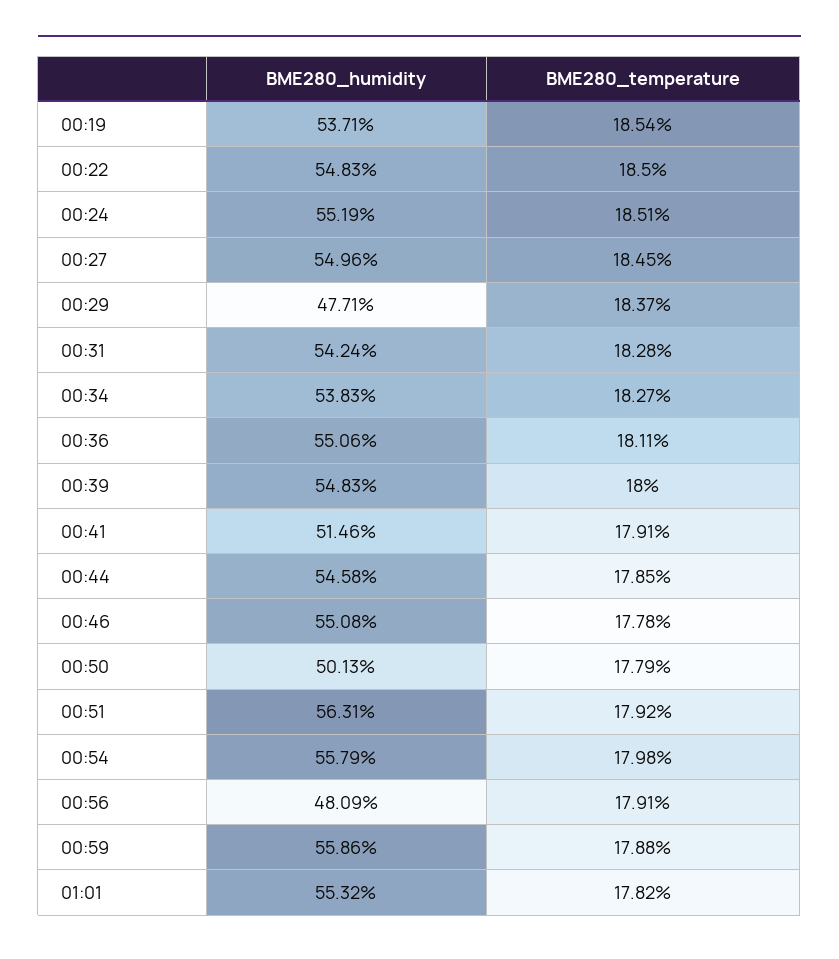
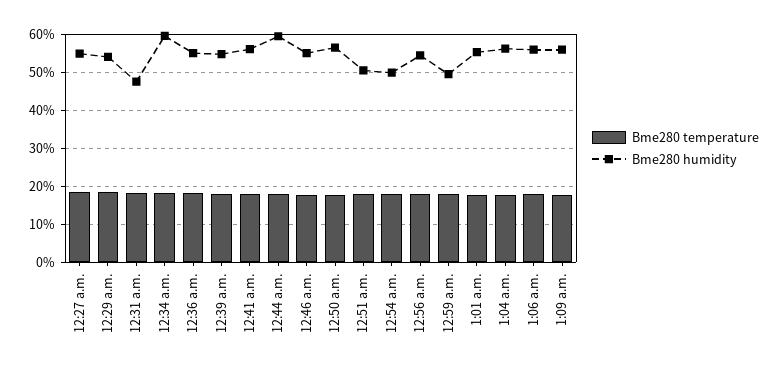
BME280_humidity, 00:19: 53.71 -> none
BME280_temperature, 00:19: 18.54 -> none
BME280_humidity, 00:22: 54.83 -> none
BME280_temperature, 00:22: 18.5 -> none
BME280_humidity, 00:24: 55.19 -> none
BME280_temperature, 00:24: 18.51 -> none
BME280_humidity, 00:29: 47.71 -> 54
BME280_humidity, 00:31: 54.24 -> 48
BME280_humidity, 00:34: 53.83 -> 60
BME280_humidity, 00:41: 51.46 -> 56
BME280_humidity, 00:44: 54.58 -> 60
BME280_humidity, 00:50: 50.13 -> 56
BME280_humidity, 00:51: 56.31 -> 50
BME280_humidity, 00:54: 55.79 -> 50
BME280_humidity, 00:56: 48.09 -> 54
BME280_humidity, 00:59: 55.86 -> 50
BME280_temperature, 1:04 a.m.: none -> 18
BME280_humidity, 1:04 a.m.: none -> 56
BME280_temperature, 1:06 a.m.: none -> 18
BME280_humidity, 1:06 a.m.: none -> 56
BME280_temperature, 1:09 a.m.: none -> 18
BME280_humidity, 1:09 a.m.: none -> 56

